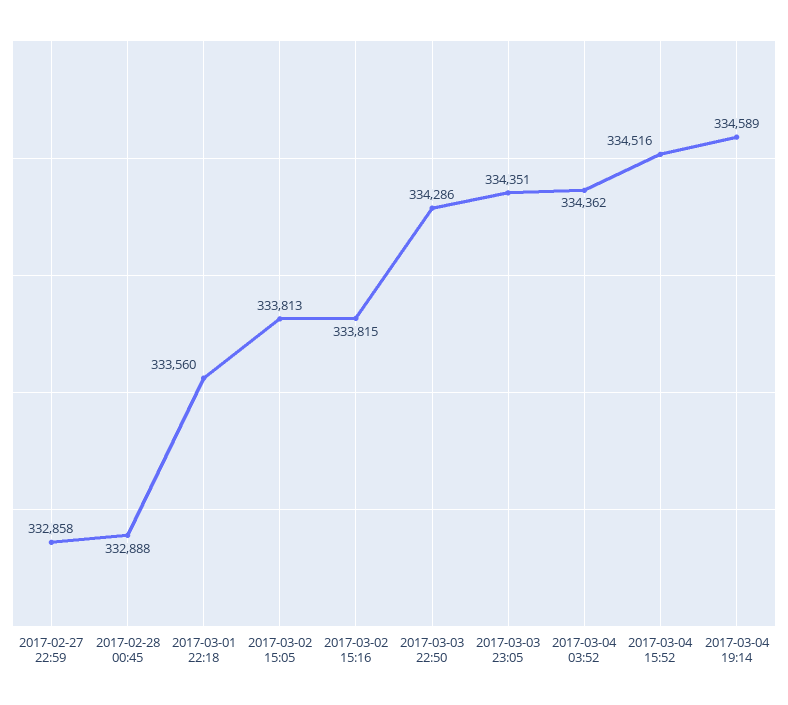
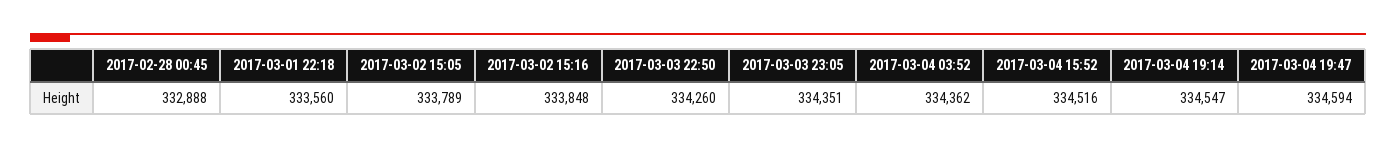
2017-02-27 22:59: 332858 -> none
2017-03-02 15:05: 333813 -> 333789
2017-03-02 15:16: 333815 -> 333848
2017-03-03 22:50: 334286 -> 334260
2017-03-04 19:14: 334589 -> 334547
2017-03-04 19:47: none -> 334594

